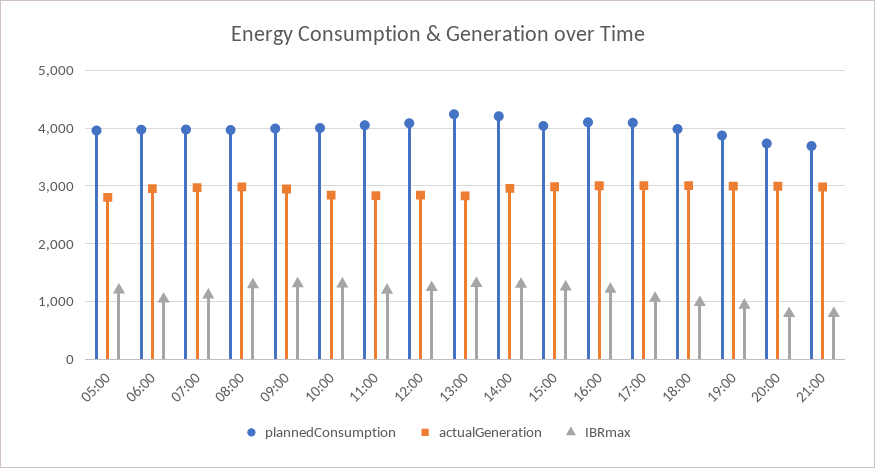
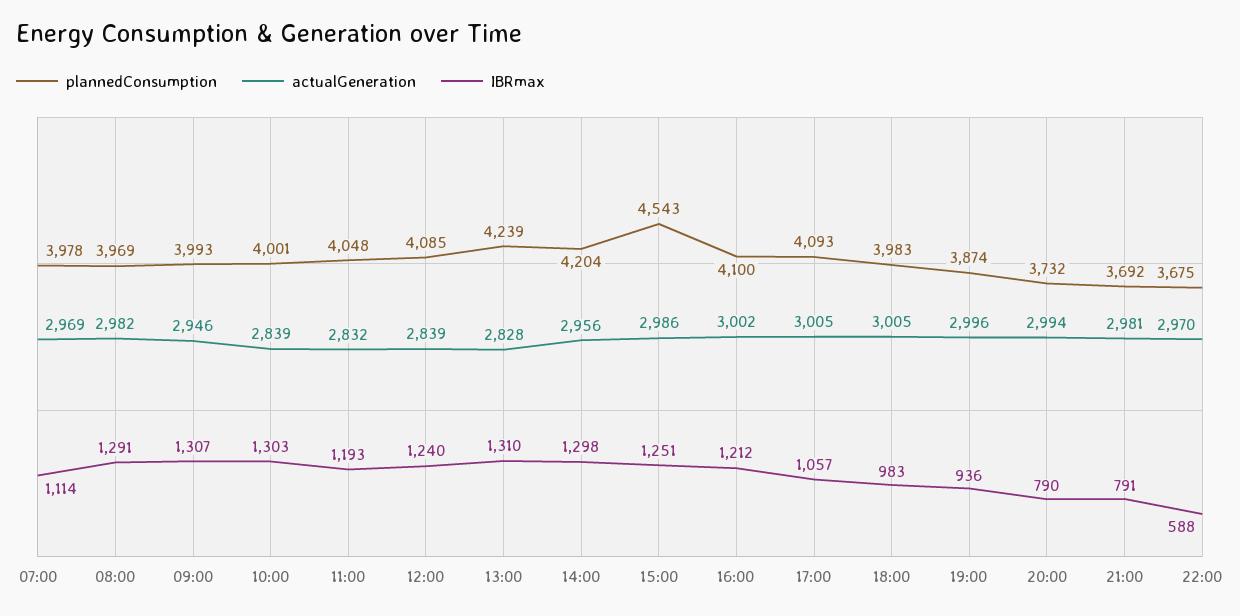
plannedConsumption, 05:00: 4000 -> none
actualGeneration, 05:00: 2800 -> none
IBRmax, 05:00: 1200 -> none
plannedConsumption, 06:00: 4000 -> none
actualGeneration, 06:00: 3000 -> none
IBRmax, 06:00: 1000 -> none
plannedConsumption, 15:00: 4000 -> 4543
plannedConsumption, 22:00: none -> 3675
actualGeneration, 22:00: none -> 2970
IBRmax, 22:00: none -> 588

